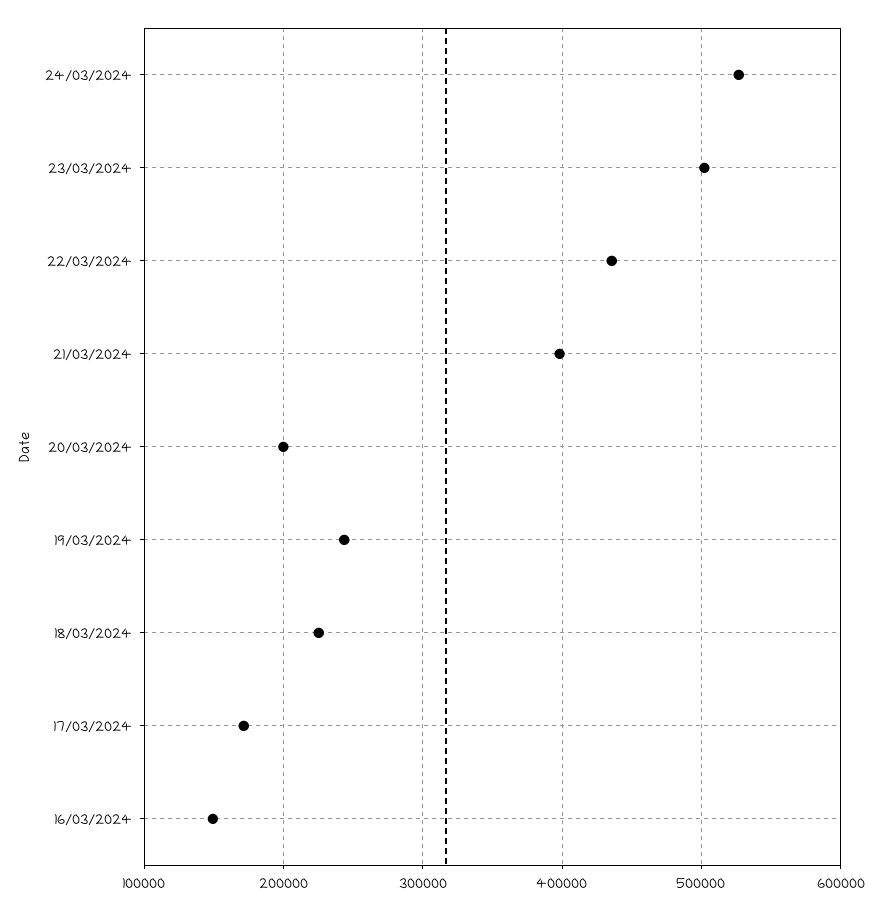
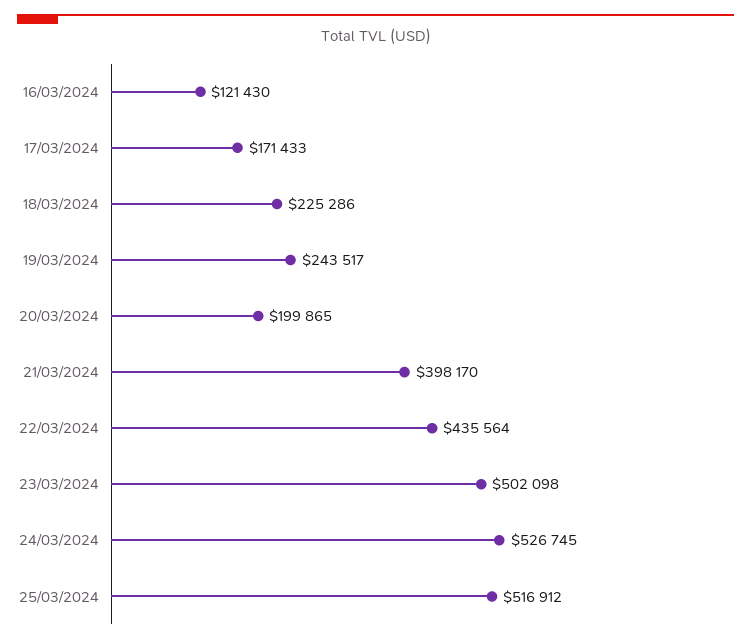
16/03/2024: 150000 -> 121430
25/03/2024: none -> 516912

